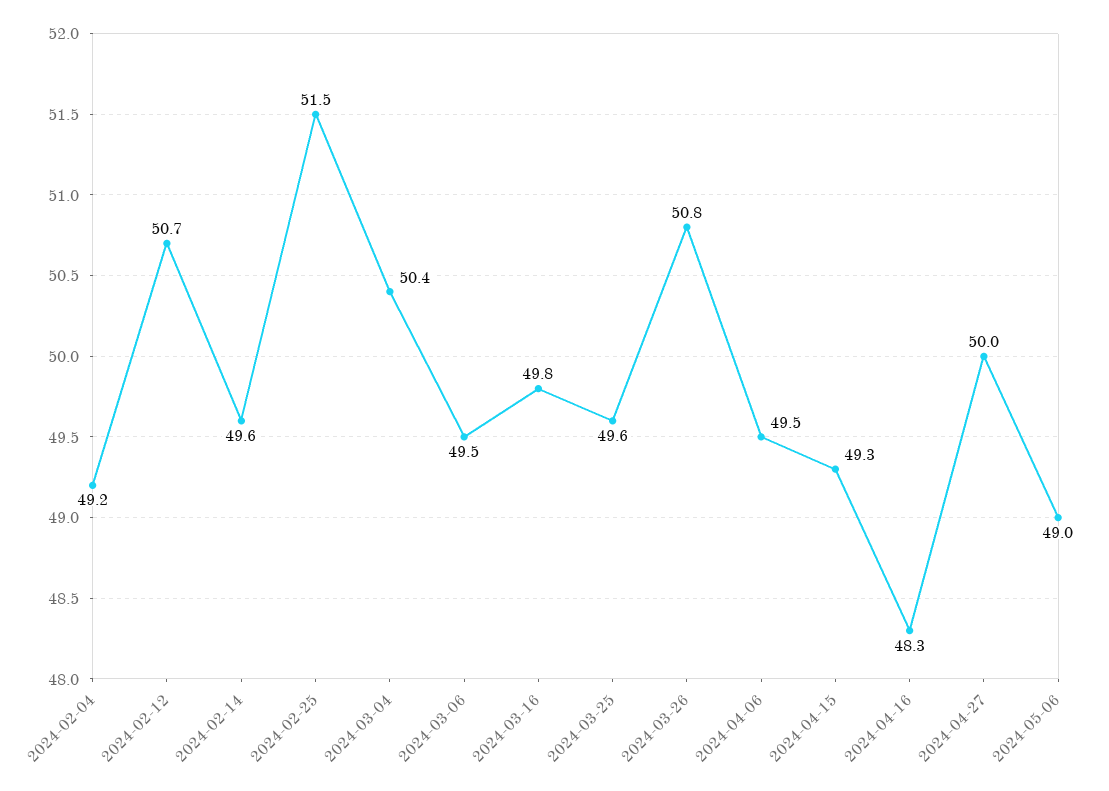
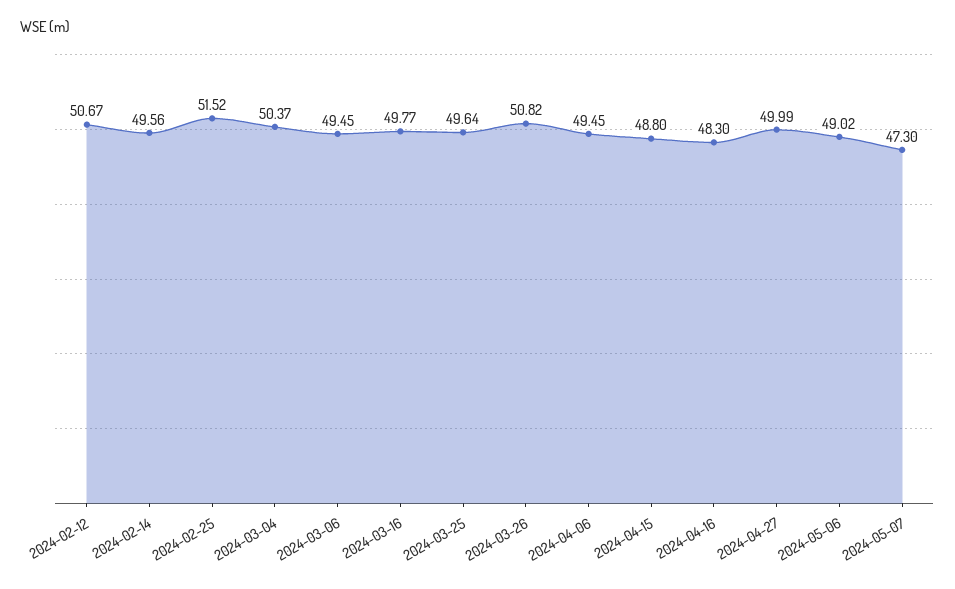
2024-02-04: 49.2 -> none
2024-04-15: 49.3 -> 48.8
2024-05-07: none -> 47.3

